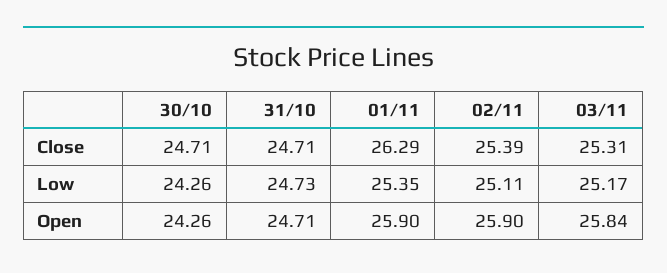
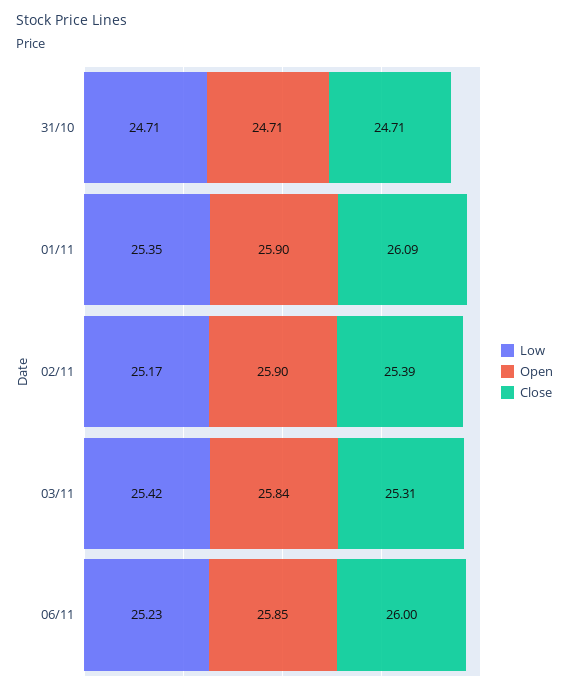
Close, 30/10: 24.71 -> none
Close, 01/11: 26.29 -> 26.09
Low, 30/10: 24.26 -> none
Low, 31/10: 24.73 -> 24.71
Low, 02/11: 25.11 -> 25.17
Low, 03/11: 25.17 -> 25.42
Open, 30/10: 24.26 -> none
Low, 06/11: none -> 25.23
Open, 06/11: none -> 25.85
Close, 06/11: none -> 26

